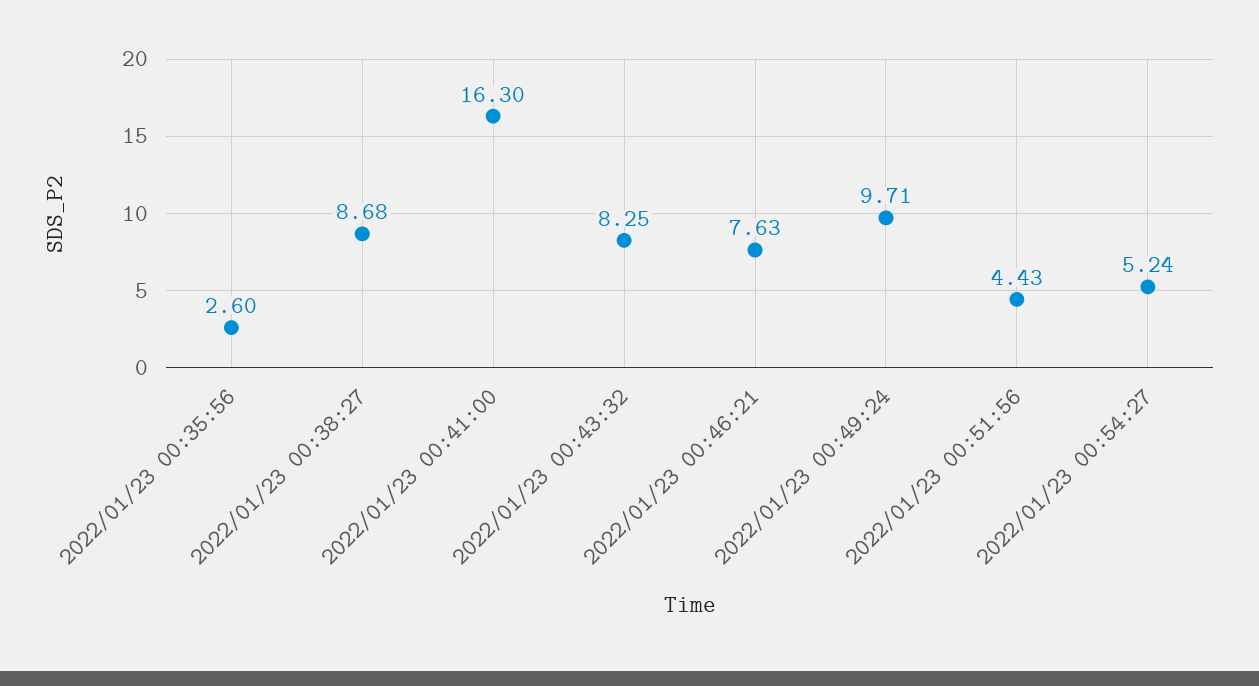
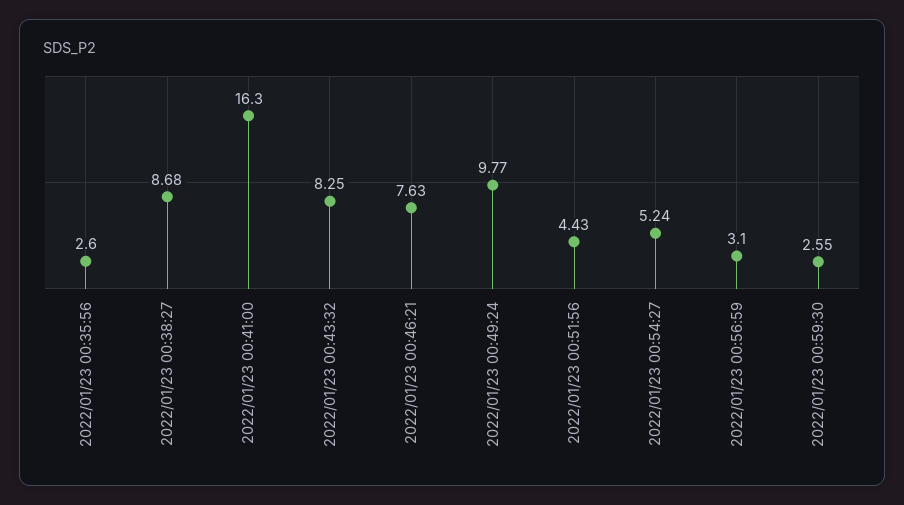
2022/01/23 00:49:24: 9.71 -> 9.77
2022/01/23 00:56:59: none -> 3.1
2022/01/23 00:59:30: none -> 2.55

